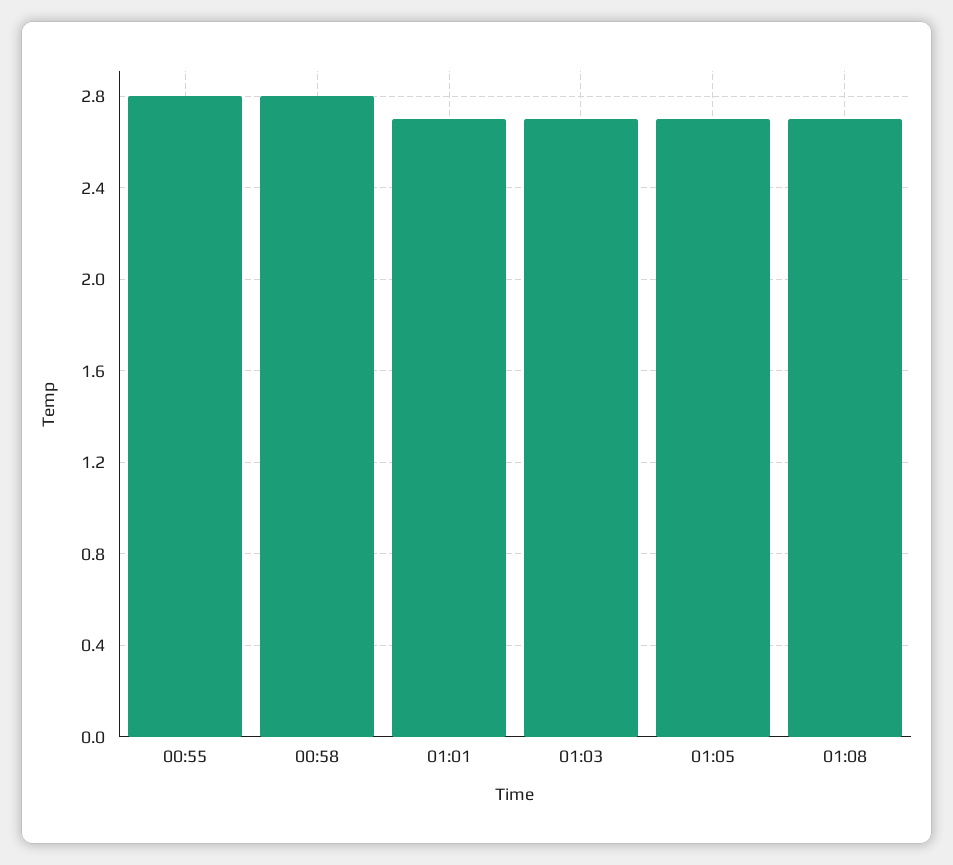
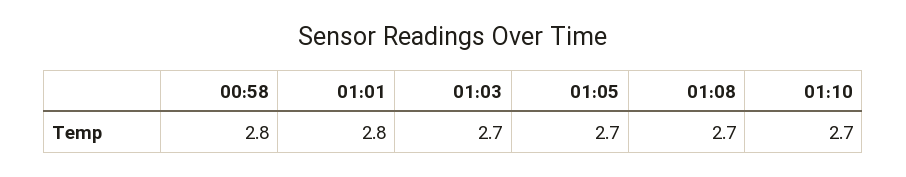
00:55: 2.8 -> none
01:01: 2.7 -> 2.8
01:10: none -> 2.7

